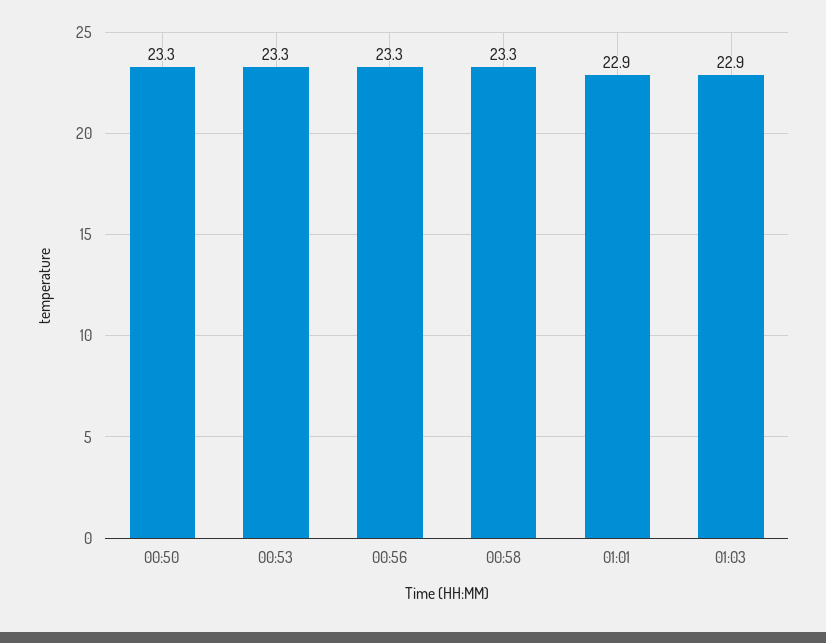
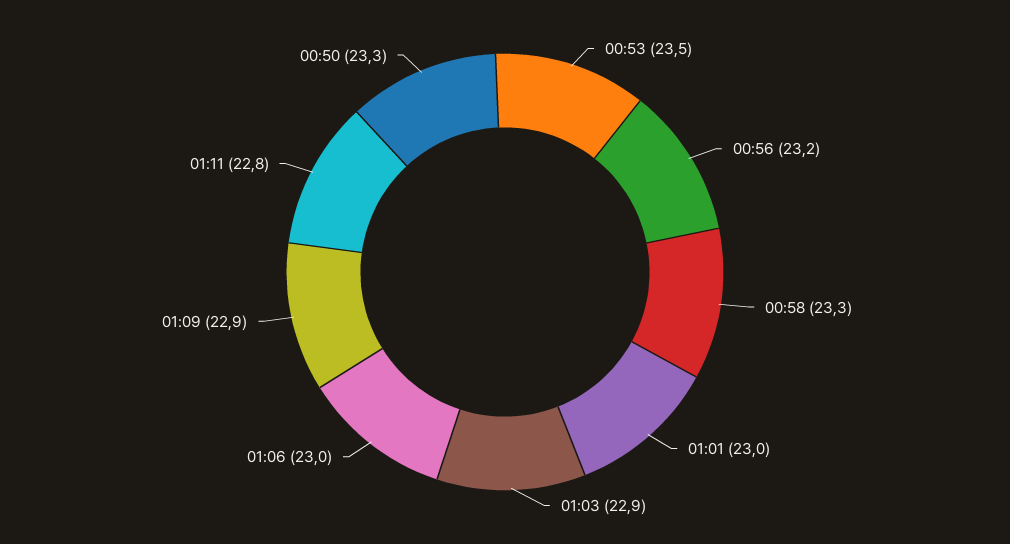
00:53: 23.3 -> 23.5
00:56: 23.3 -> 23.2
01:01: 22.9 -> 23
01:06: none -> 23
01:09: none -> 22.9
01:11: none -> 22.8

